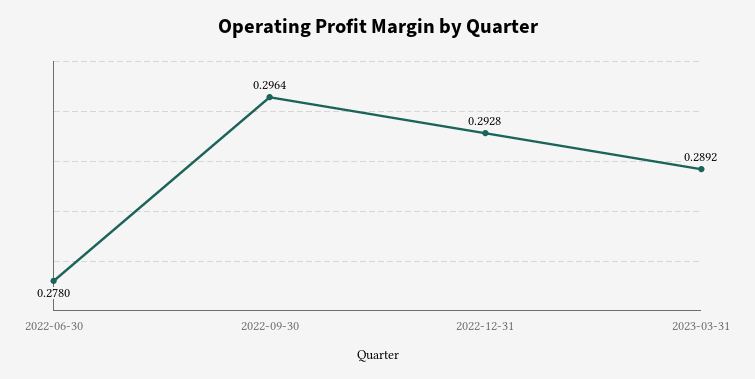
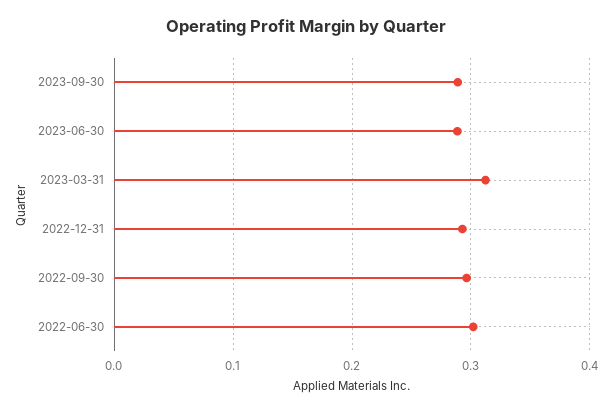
2022-06-30: 0.278 -> 0.3
2023-03-31: 0.2892 -> 0.31
2023-09-30: none -> 0.29
2023-06-30: none -> 0.29

